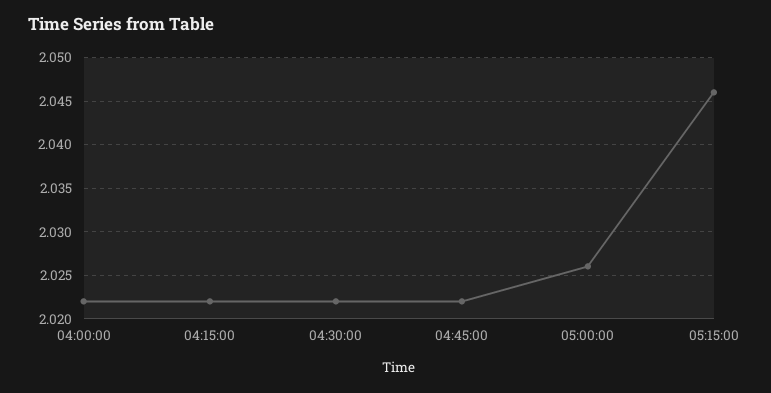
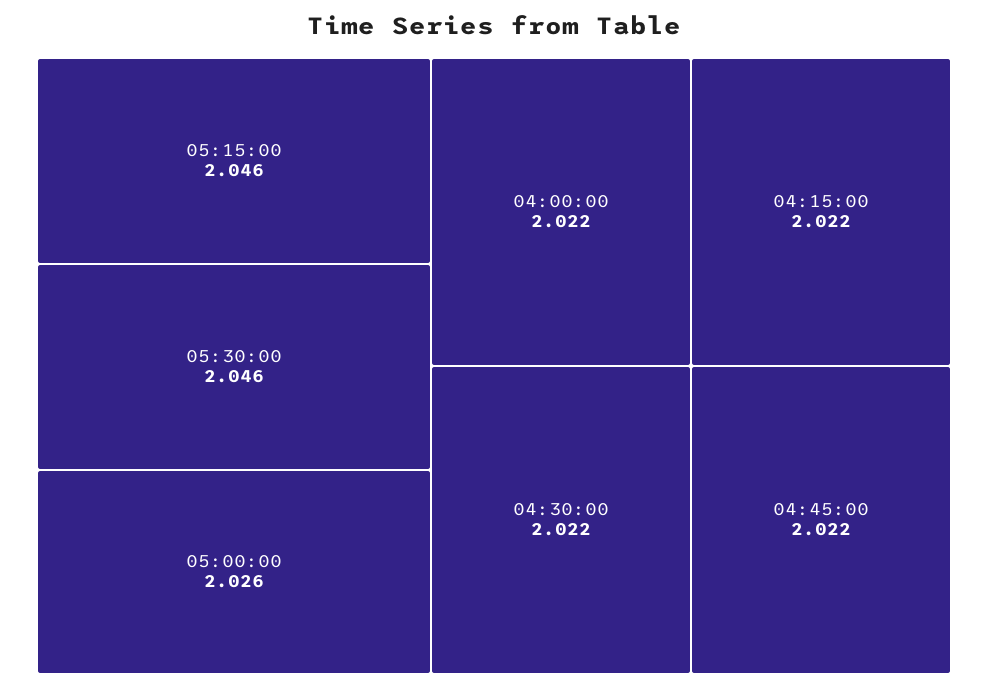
05:30:00: none -> 2.046

